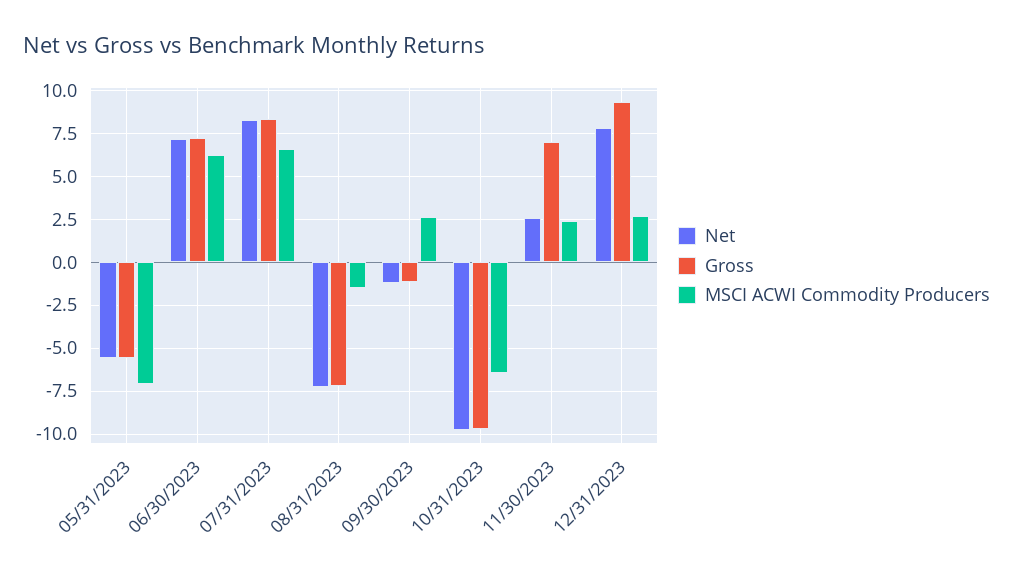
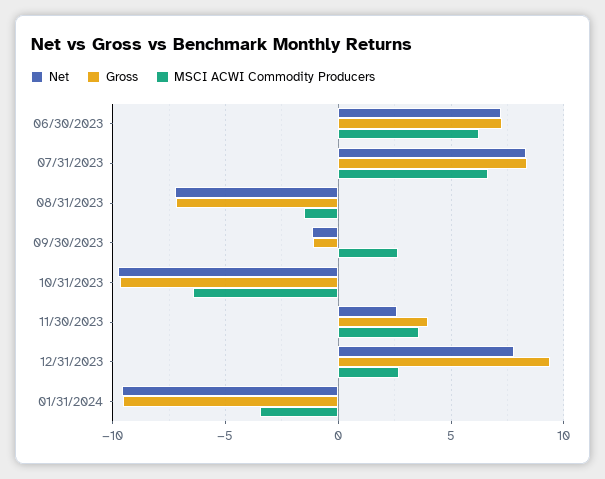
Net, 05/31/2023: -5.5 -> none
Gross, 05/31/2023: -5.5 -> none
MSCI ACWI Commodity Producers, 05/31/2023: -7 -> none
Gross, 11/30/2023: 7 -> 4
MSCI ACWI Commodity Producers, 11/30/2023: 2.5 -> 3.5
Net, 01/31/2024: none -> -9.5
Gross, 01/31/2024: none -> -9.5
MSCI ACWI Commodity Producers, 01/31/2024: none -> -3.5

